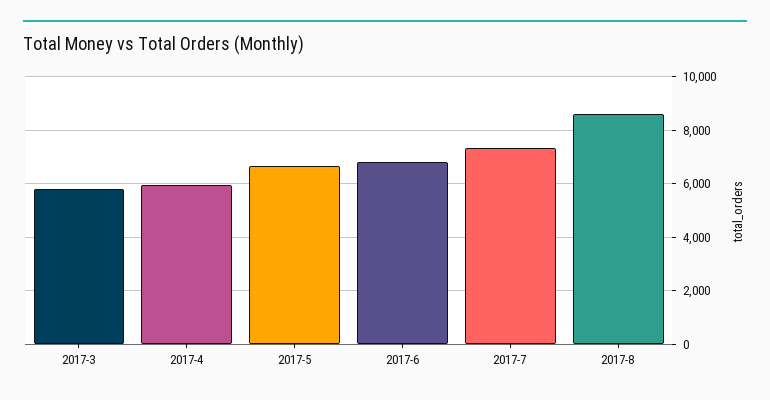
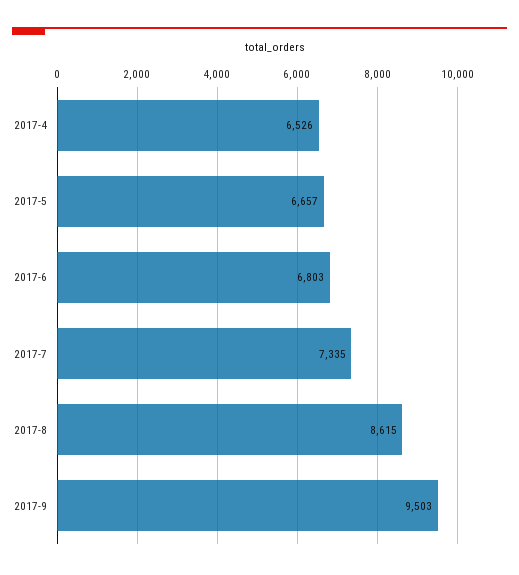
2017-3: 5750 -> none
2017-4: 6000 -> 6526
2017-9: none -> 9503

